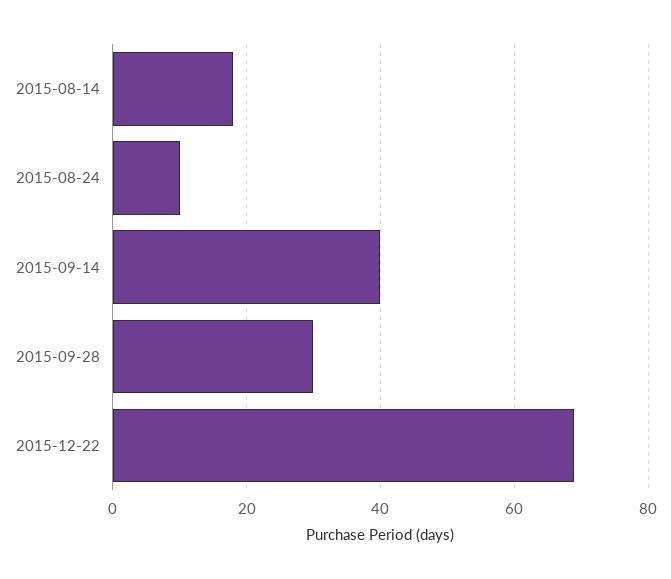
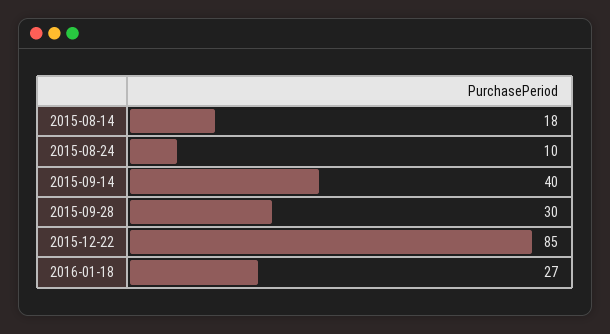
2015-12-22: 70 -> 85
2016-01-18: none -> 27

